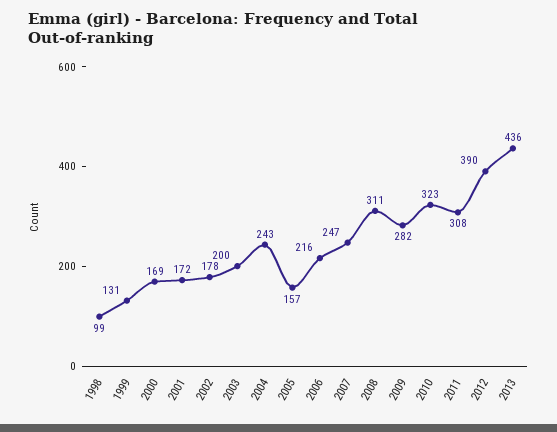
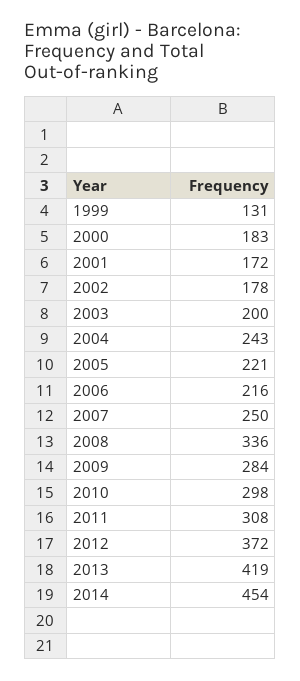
1998: 99 -> none
2000: 169 -> 183
2005: 157 -> 221
2007: 247 -> 250
2008: 311 -> 336
2009: 282 -> 284
2010: 323 -> 298
2012: 390 -> 372
2013: 436 -> 419
2014: none -> 454

